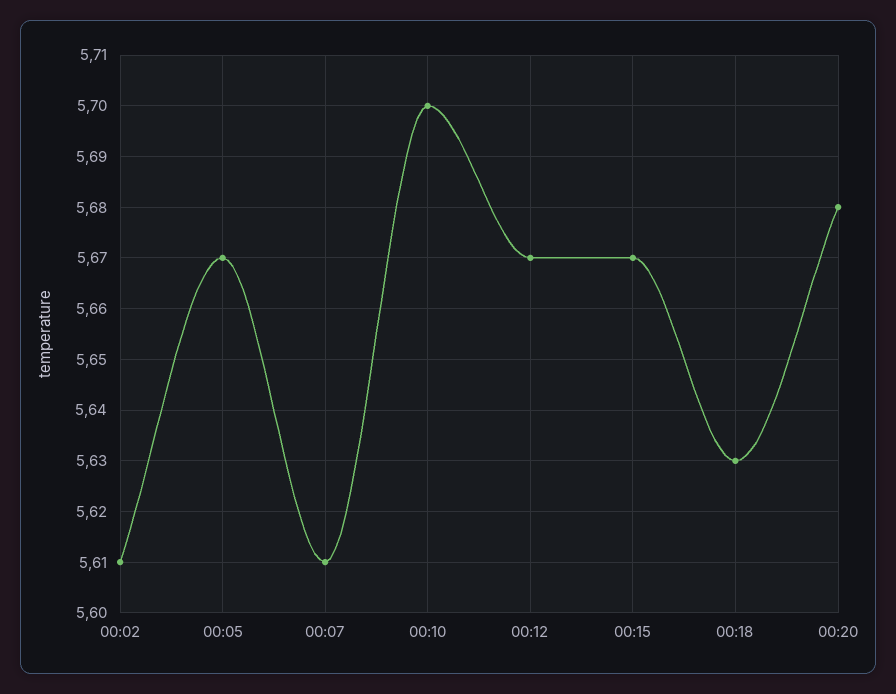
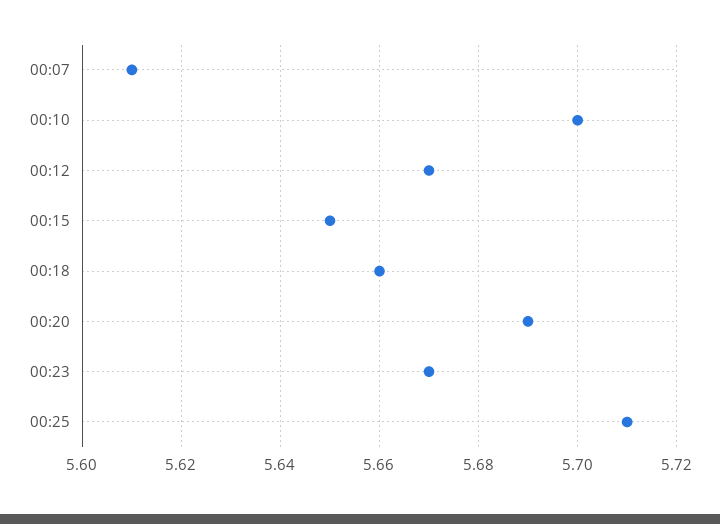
00:02: 5.61 -> none
00:05: 5.67 -> none
00:15: 5.67 -> 5.65
00:18: 5.63 -> 5.66
00:20: 5.68 -> 5.69
00:23: none -> 5.67
00:25: none -> 5.71

